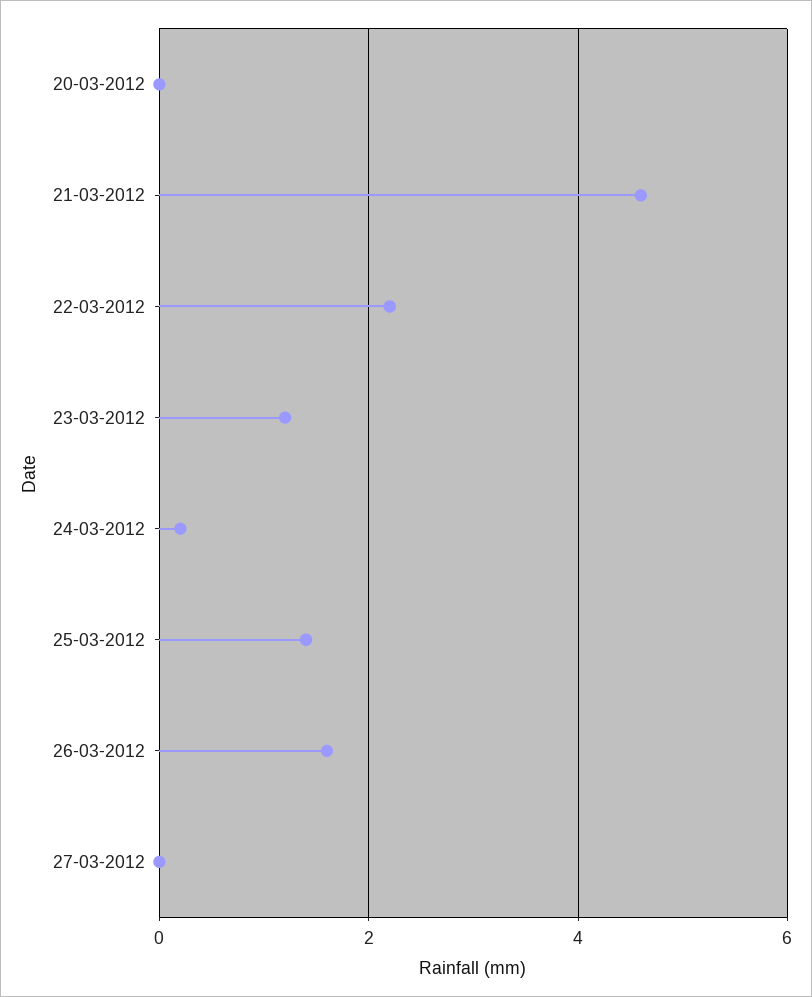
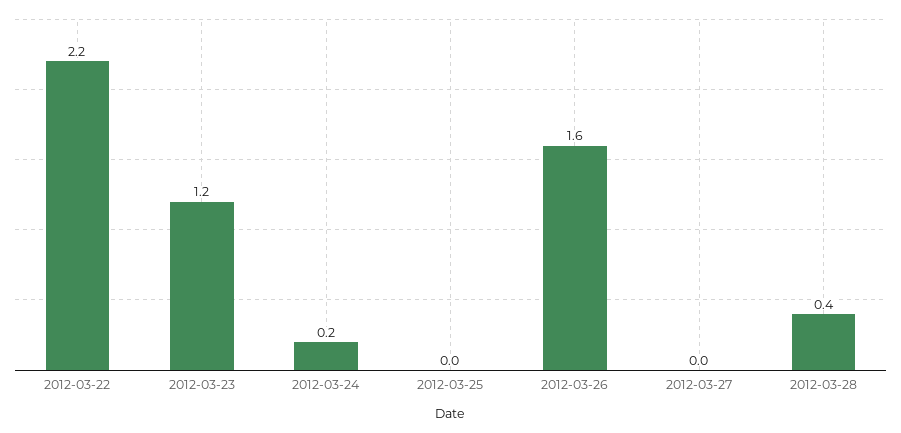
20-03-2012: 0 -> none
21-03-2012: 4.5 -> none
25-03-2012: 1.5 -> 0
2012-03-28: none -> 0.4

